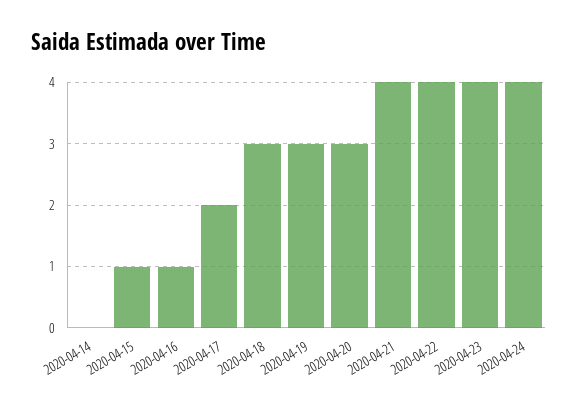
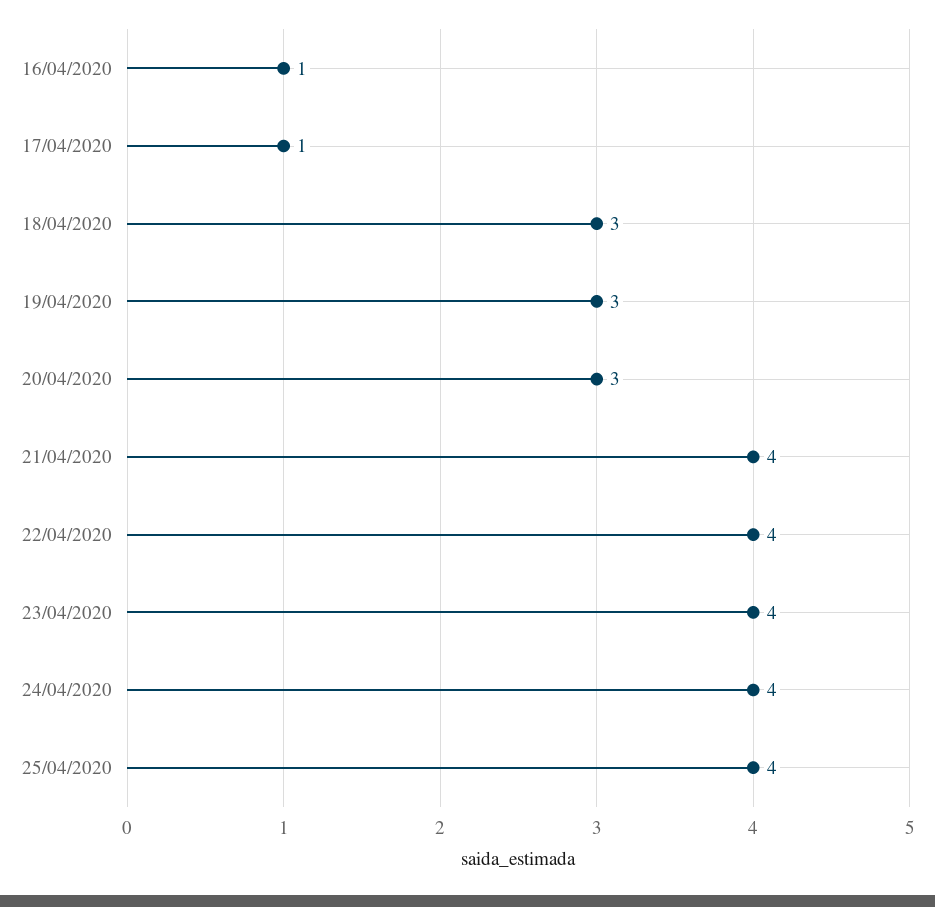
2020-04-14: 0 -> none
2020-04-15: 1 -> none
2020-04-17: 2 -> 1
25/04/2020: none -> 4

